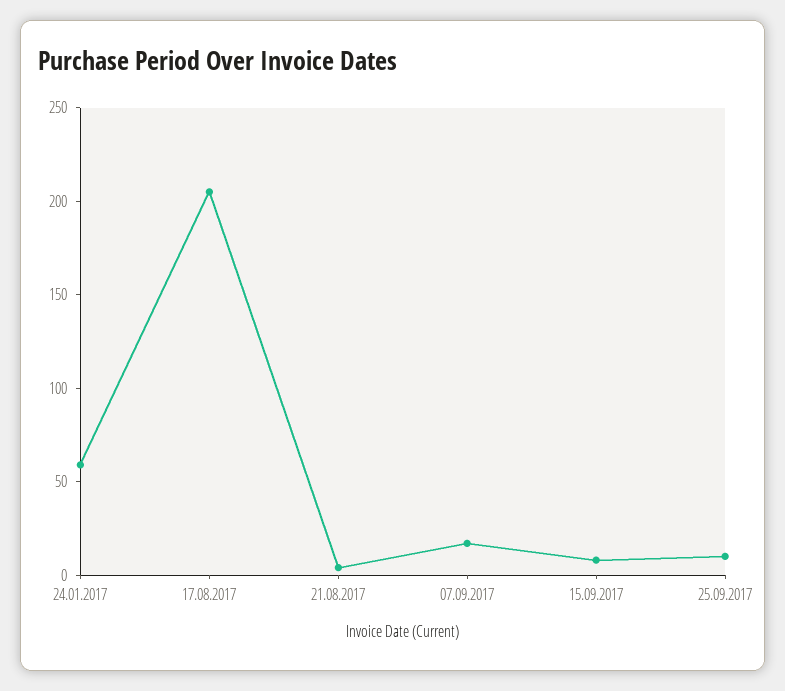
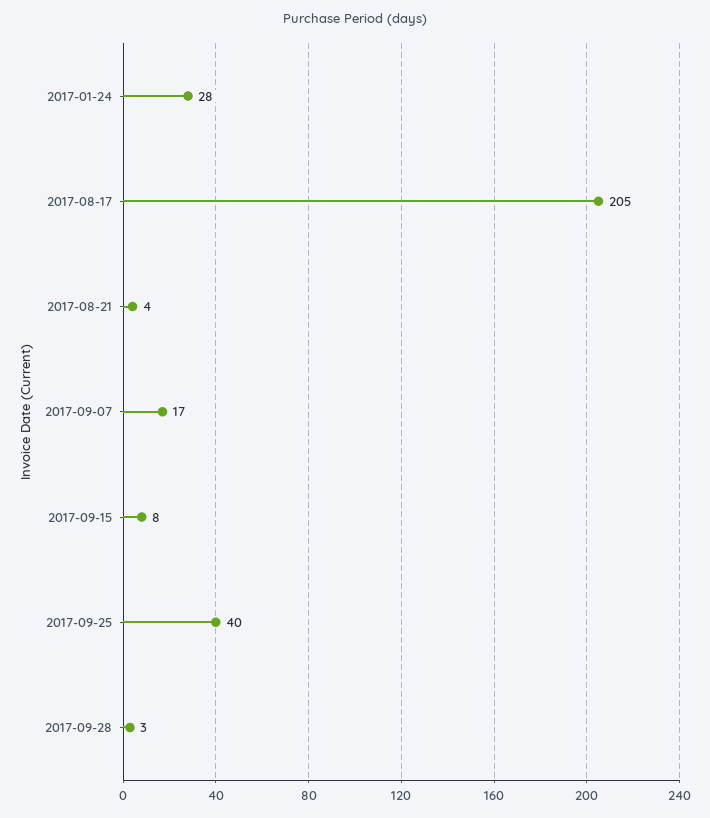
24.01.2017: 60 -> 28
25.09.2017: 10 -> 40
2017-09-28: none -> 3

